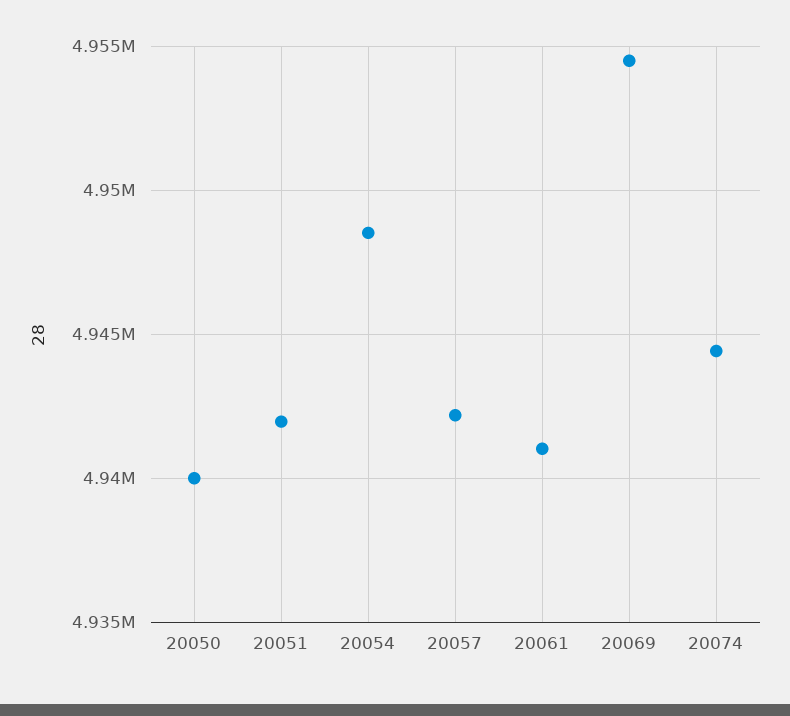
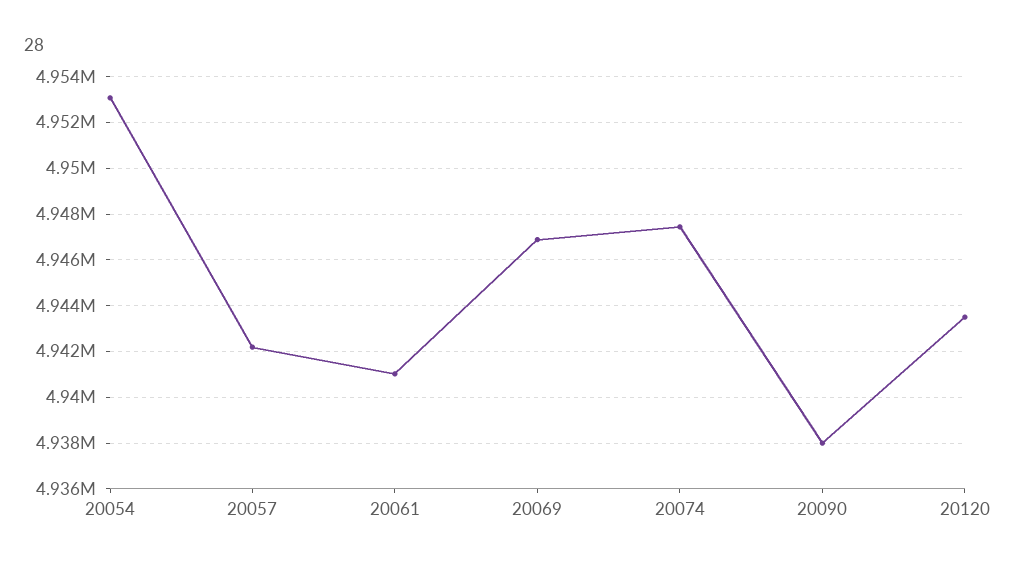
20050: 4940000 -> none
20051: 4942000 -> none
20054: 4948500 -> 4953000
20069: 4954500 -> 4947000
20074: 4944500 -> 4947500
20090: none -> 4938000
20120: none -> 4943500

